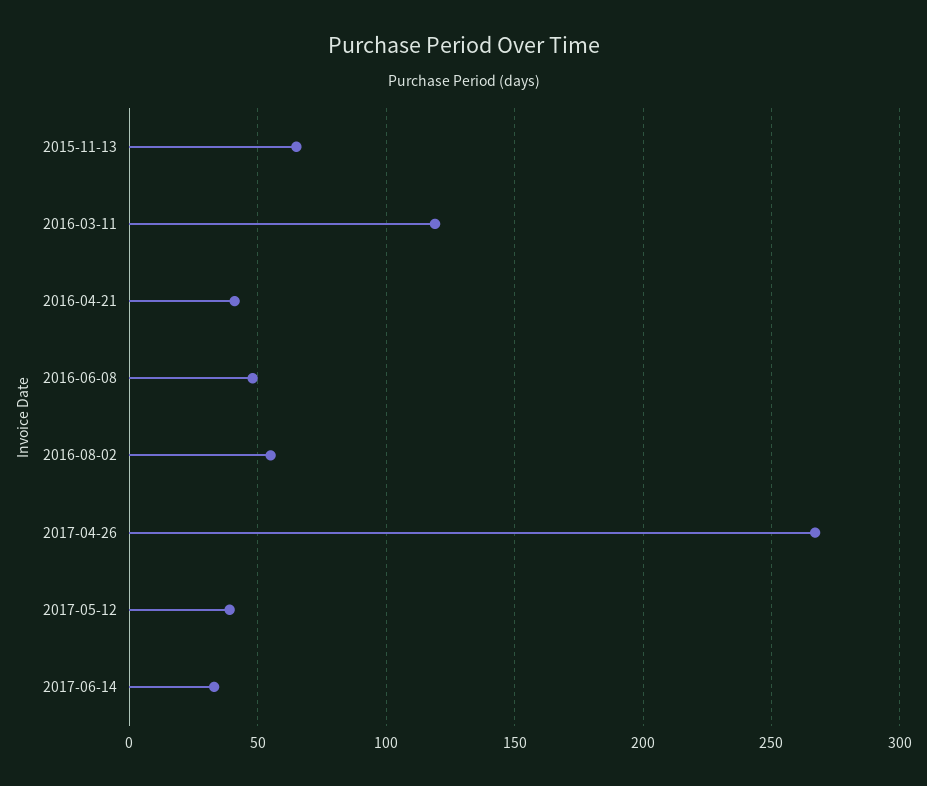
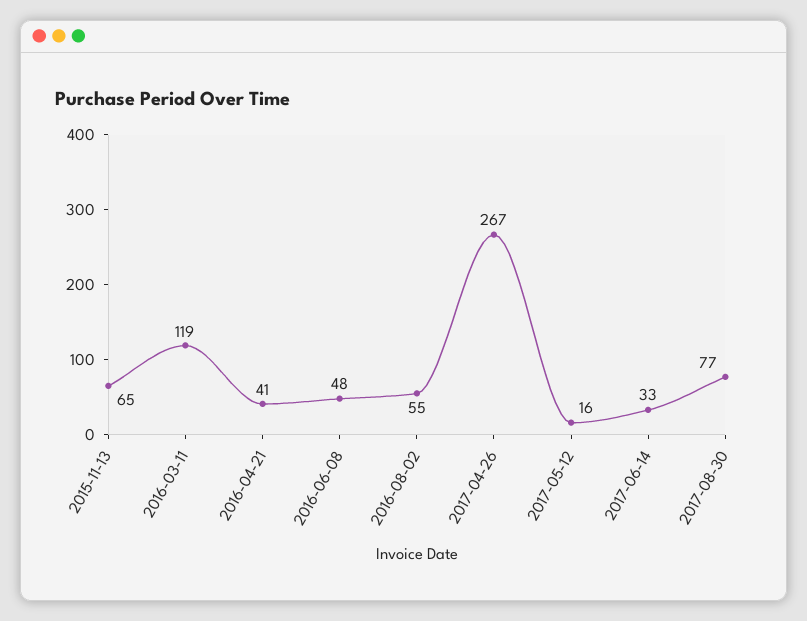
2017-05-12: 40 -> 16
2017-08-30: none -> 77

